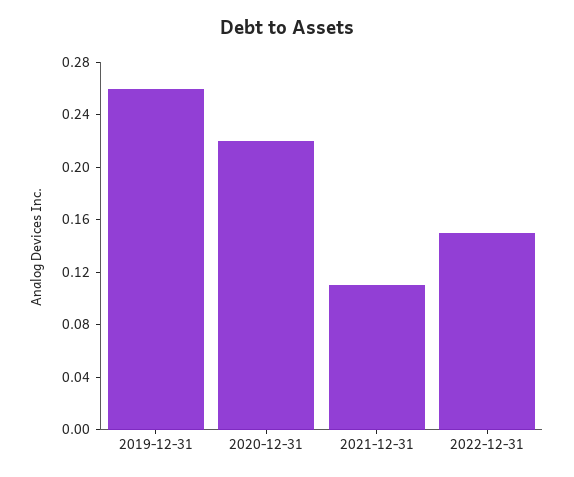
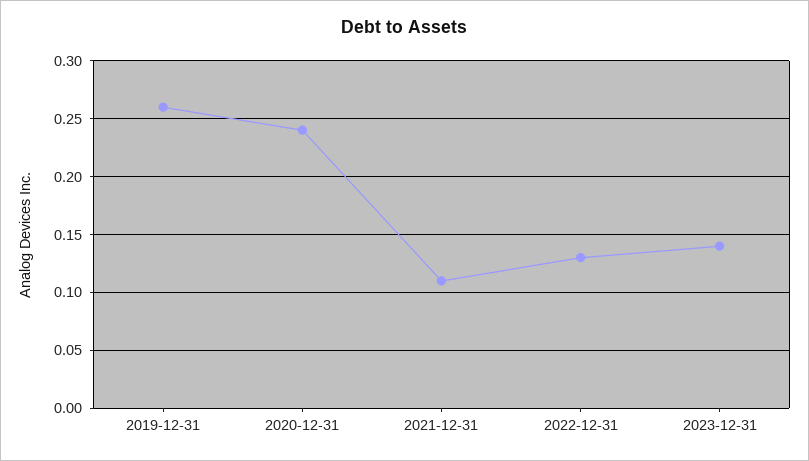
2020-12-31: 0.22 -> 0.24
2022-12-31: 0.15 -> 0.13
2023-12-31: none -> 0.14

